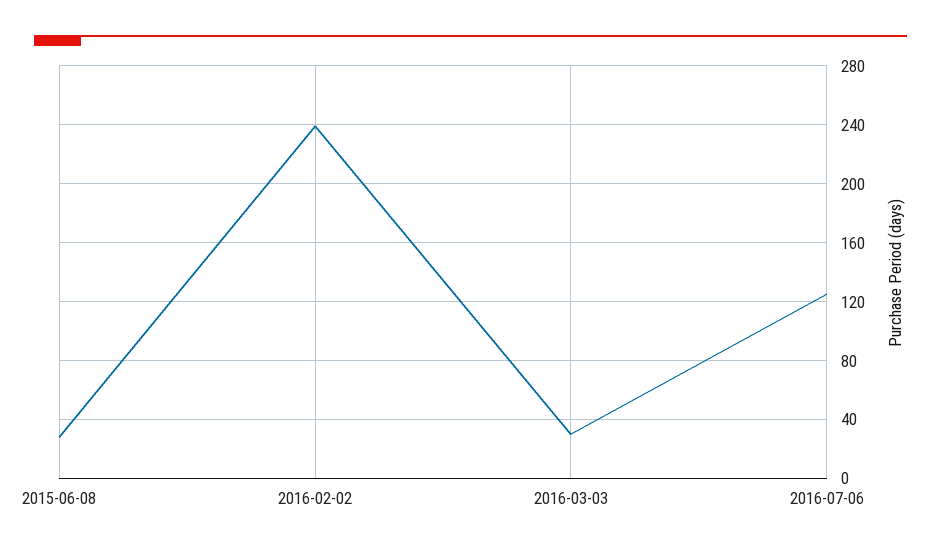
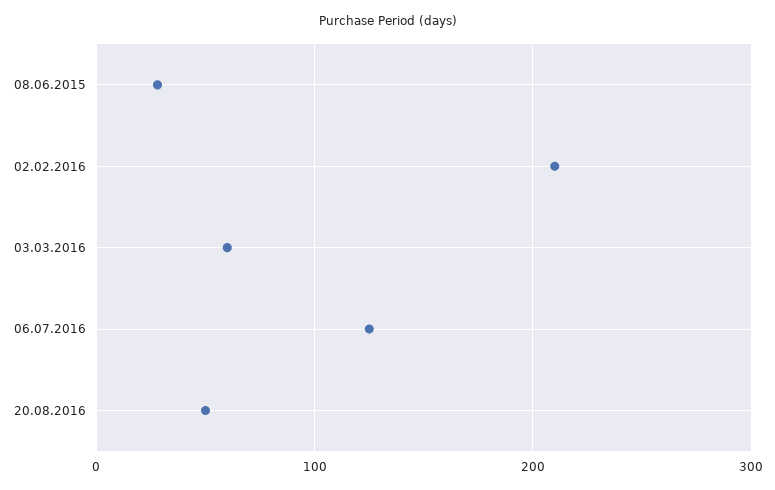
2016-02-02: 240 -> 210
2016-03-03: 30 -> 60
20.08.2016: none -> 50

